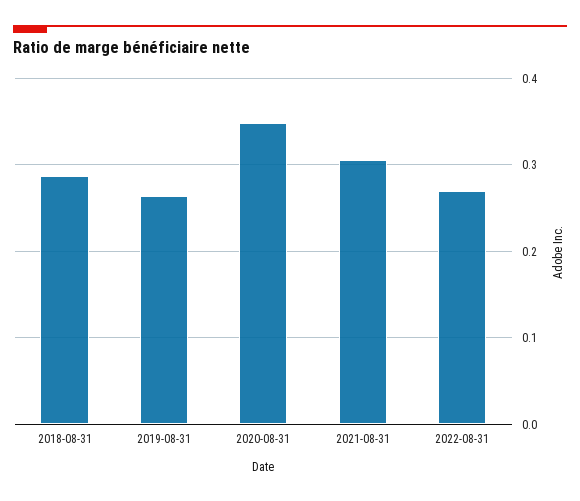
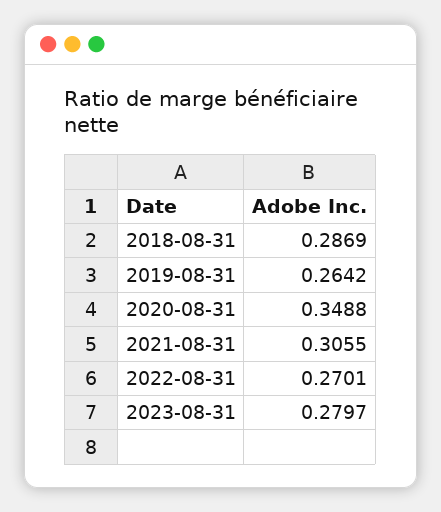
2023-08-31: none -> 0.2797

